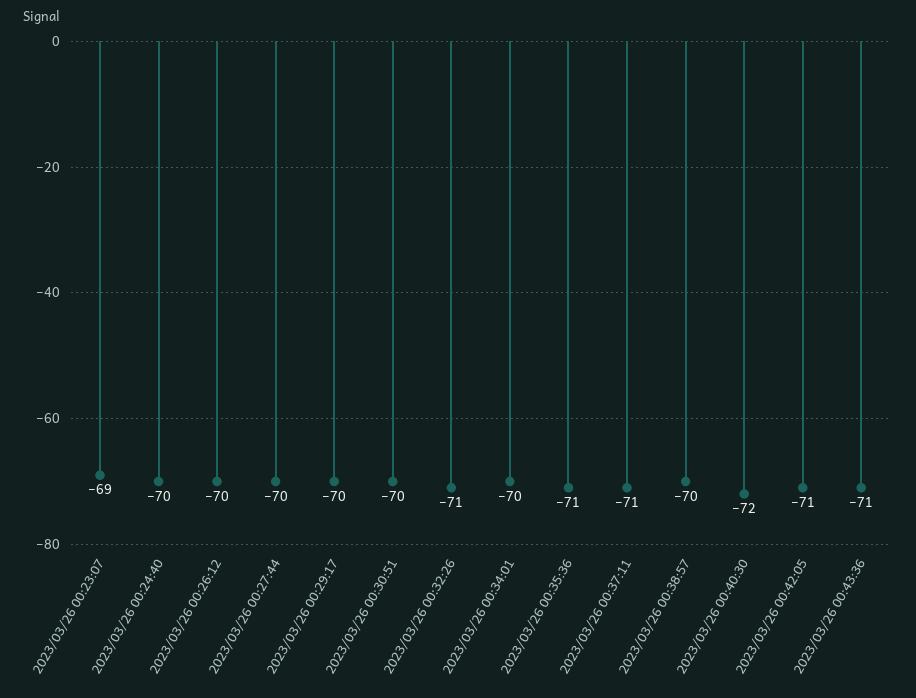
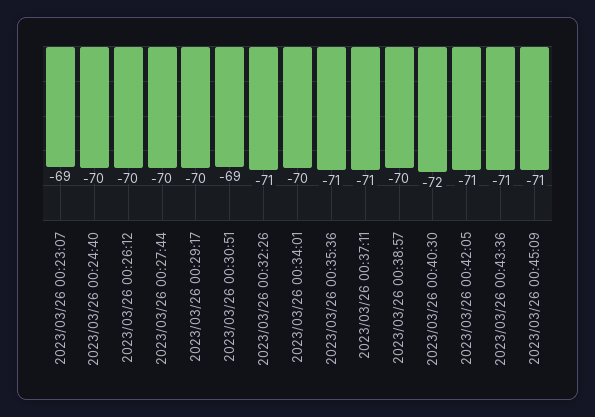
2023/03/26 00:30:51: -70 -> -69
2023/03/26 00:45:09: none -> -71

